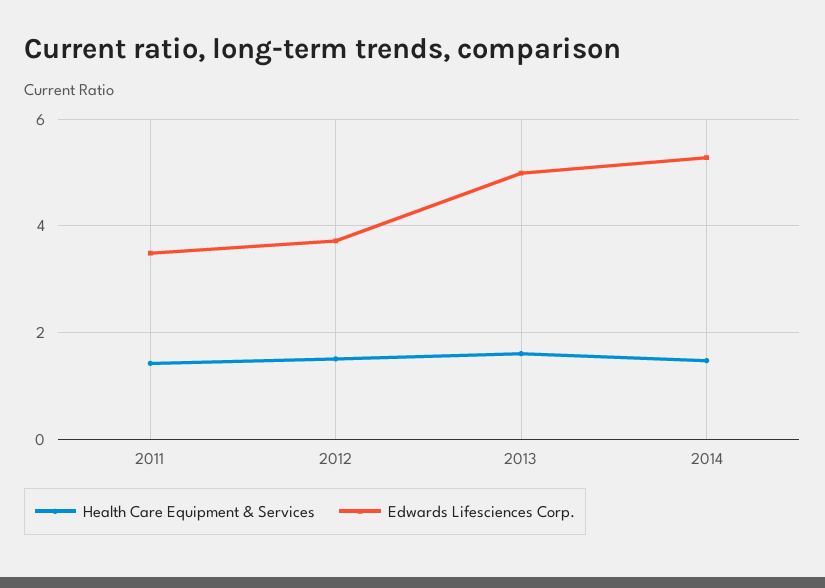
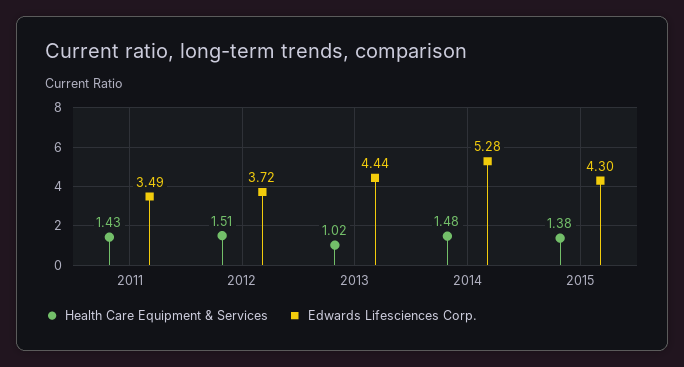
Health Care Equipment & Services, 2013: 1.6 -> 1.02
Edwards Lifesciences Corp., 2013: 5 -> 4.44
Health Care Equipment & Services, 2015: none -> 1.38
Edwards Lifesciences Corp., 2015: none -> 4.3

